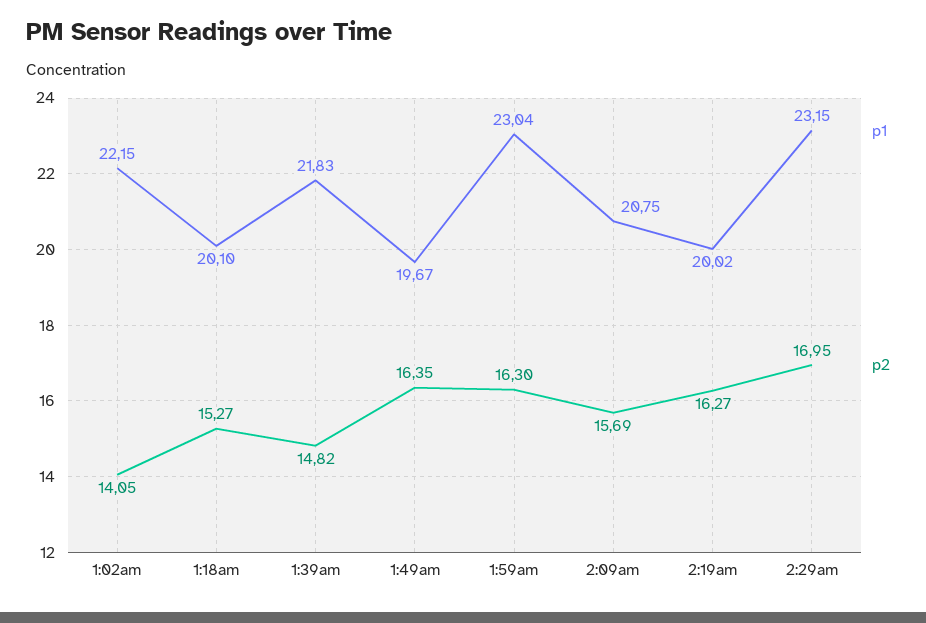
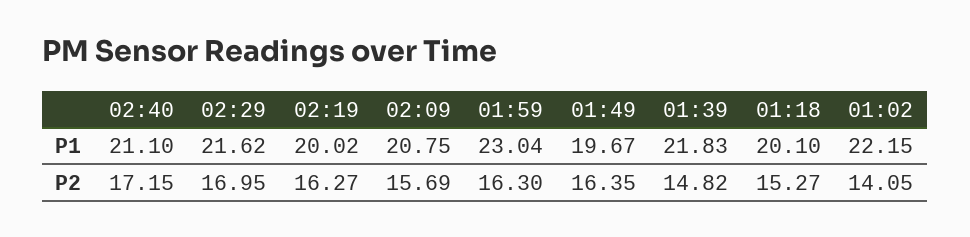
p1, 2:29am: 23.15 -> 21.62
p1, 02:40: none -> 21.1
p2, 02:40: none -> 17.15

